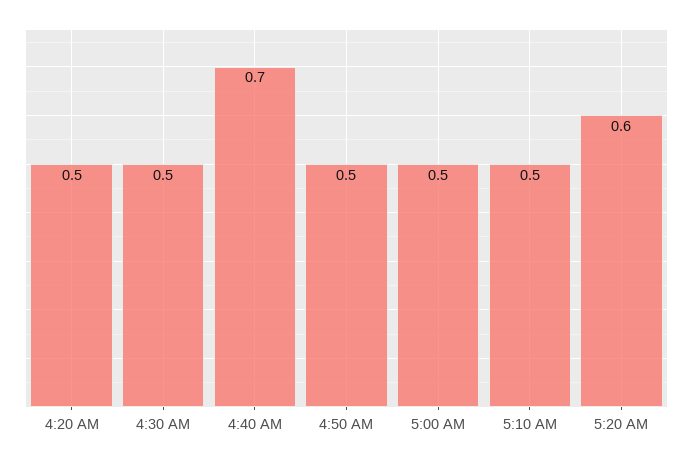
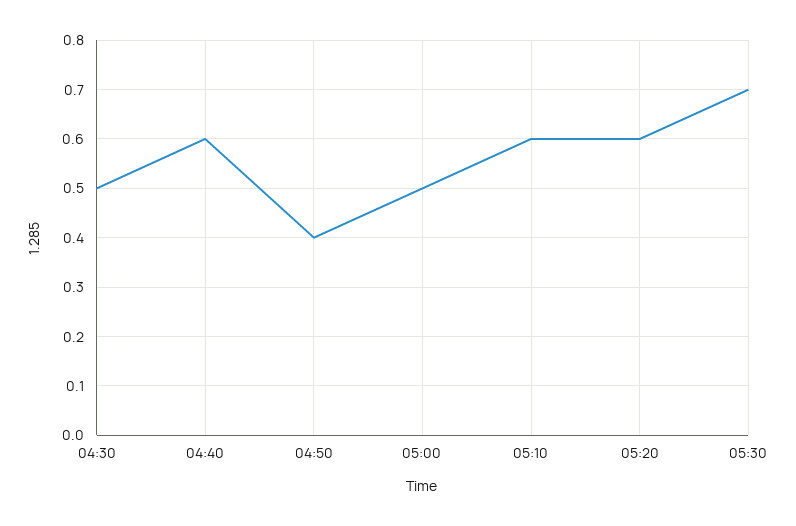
4:20 AM: 0.5 -> none
4:40 AM: 0.7 -> 0.6
4:50 AM: 0.5 -> 0.4
5:10 AM: 0.5 -> 0.6
05:30: none -> 0.7

